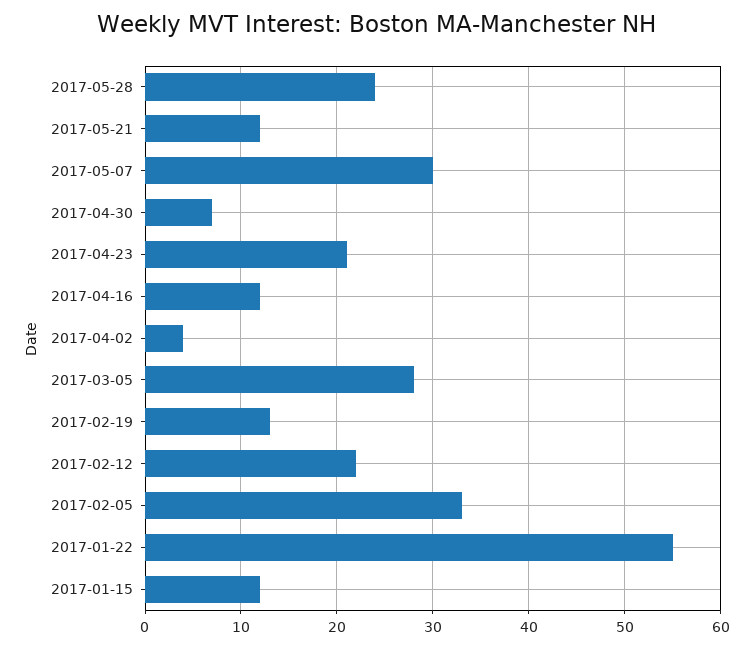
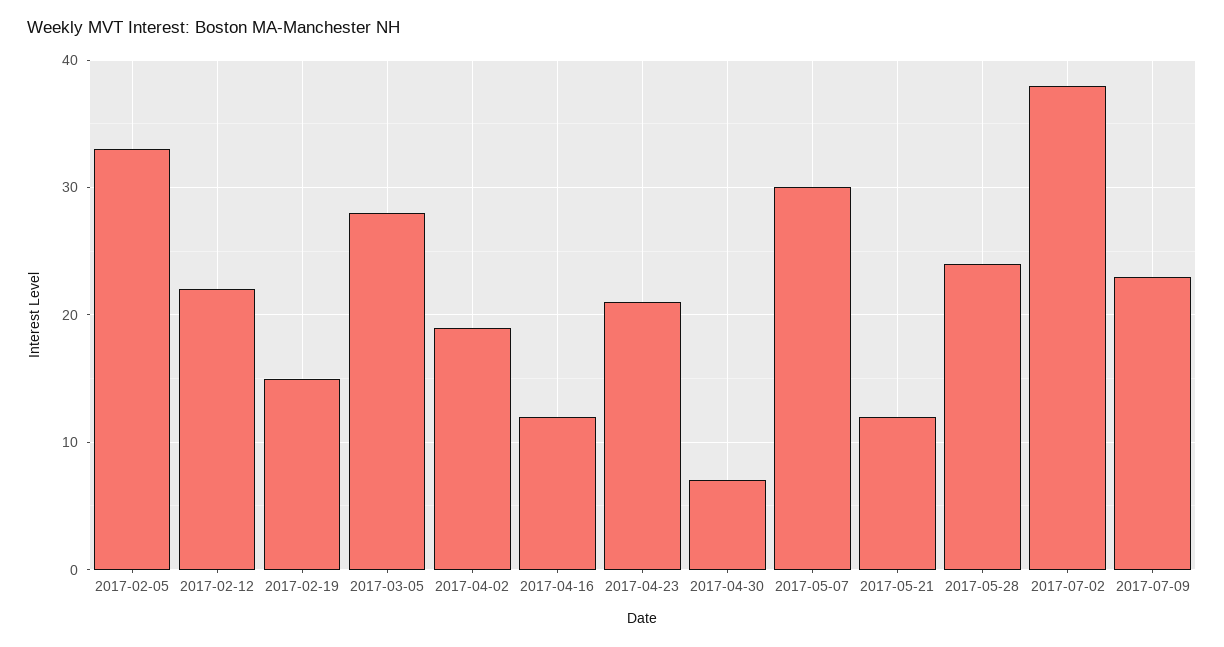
2017-04-02: 4 -> 19
2017-02-19: 13 -> 15
2017-01-22: 55 -> none
2017-01-15: 12 -> none
2017-07-02: none -> 38
2017-07-09: none -> 23

